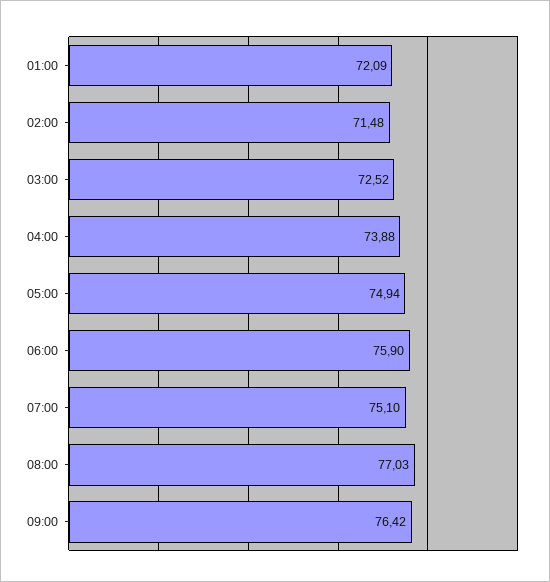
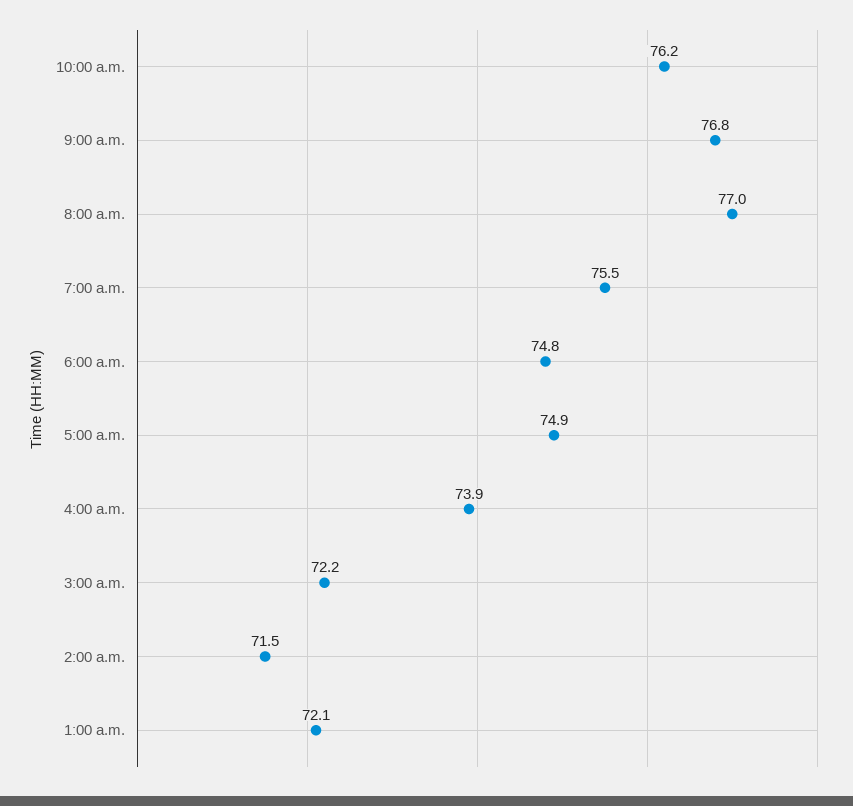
03:00: 72.52 -> 72.2
06:00: 75.9 -> 74.8
07:00: 75.1 -> 75.5
09:00: 76.42 -> 76.8
10:00 a.m.: none -> 76.2

